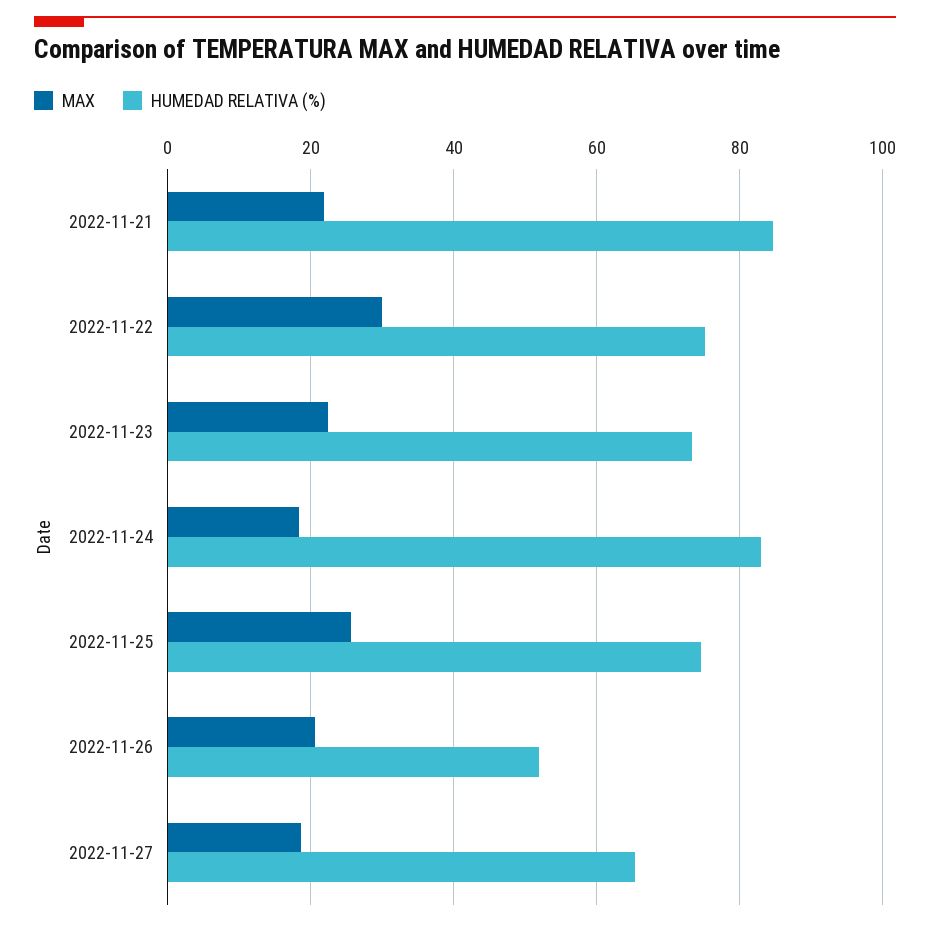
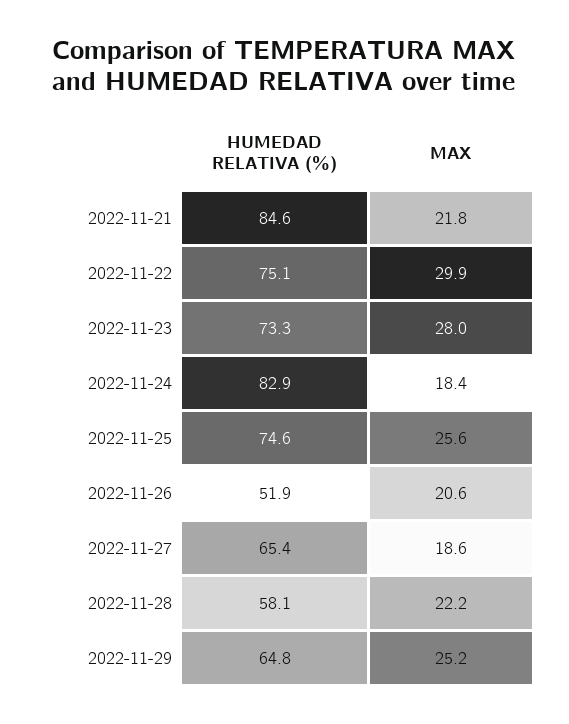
MAX, 2022-11-23: 22 -> 28
HUMEDAD RELATIVA (%), 2022-11-28: none -> 58.1
MAX, 2022-11-28: none -> 22.2
HUMEDAD RELATIVA (%), 2022-11-29: none -> 64.8
MAX, 2022-11-29: none -> 25.2

